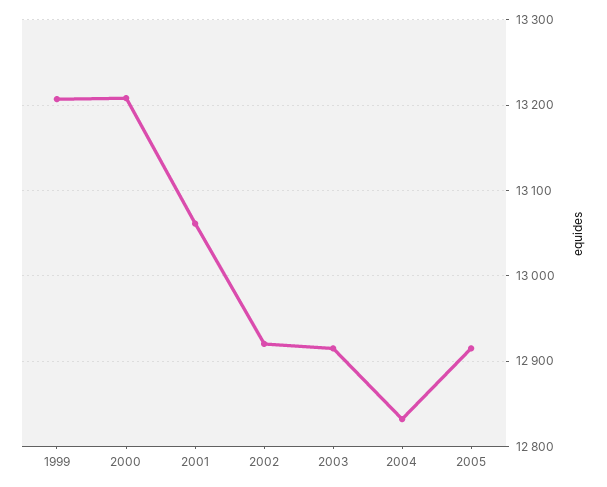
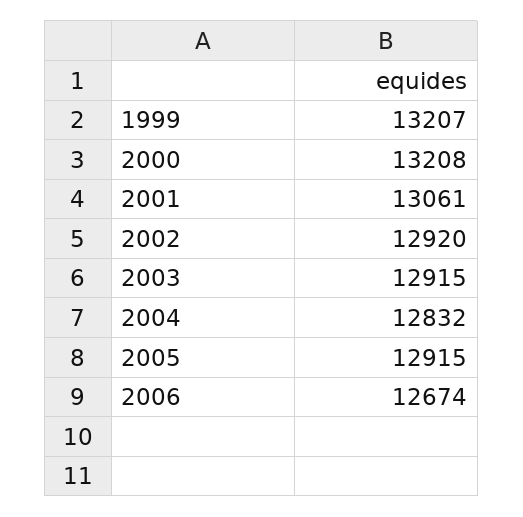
2006: none -> 12674

